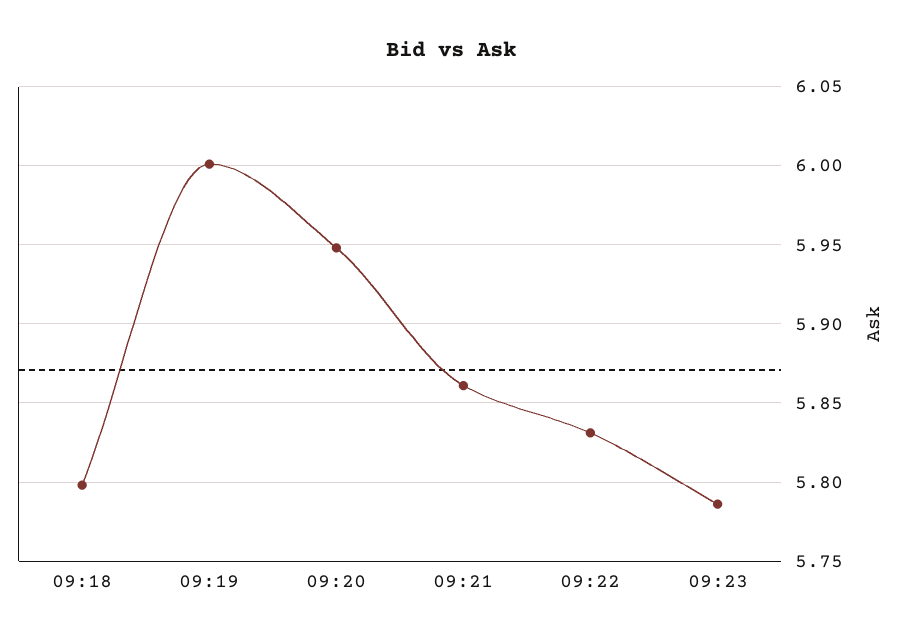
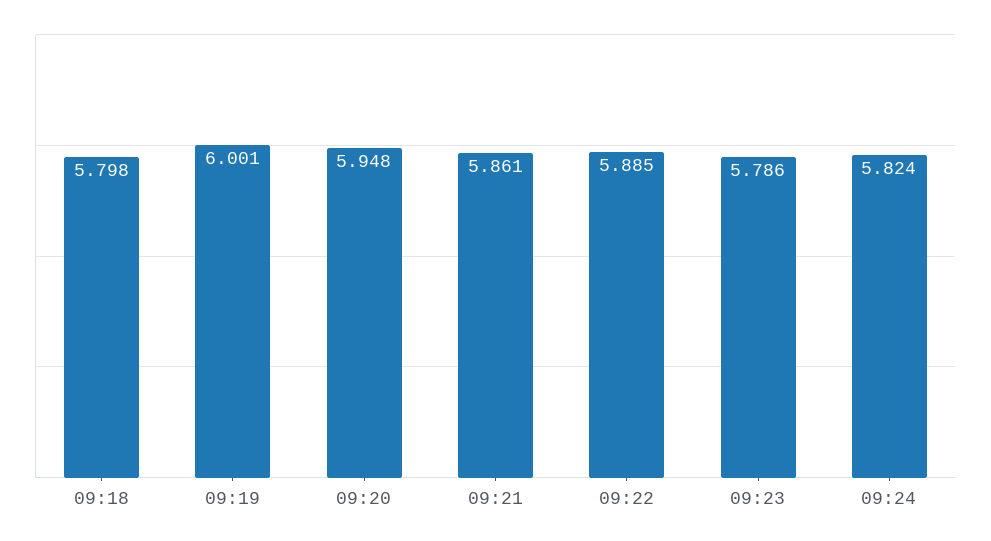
09:22: 5.83 -> 5.885
09:24: none -> 5.824

